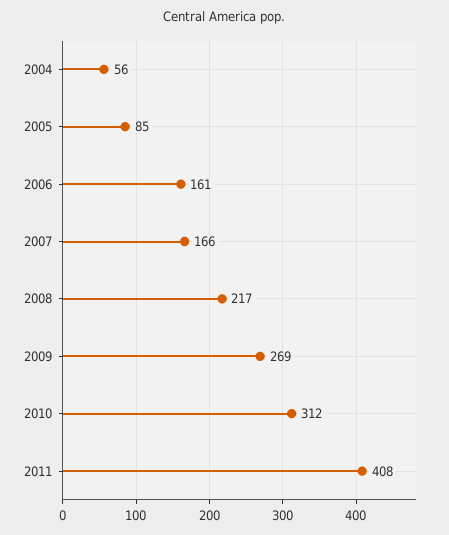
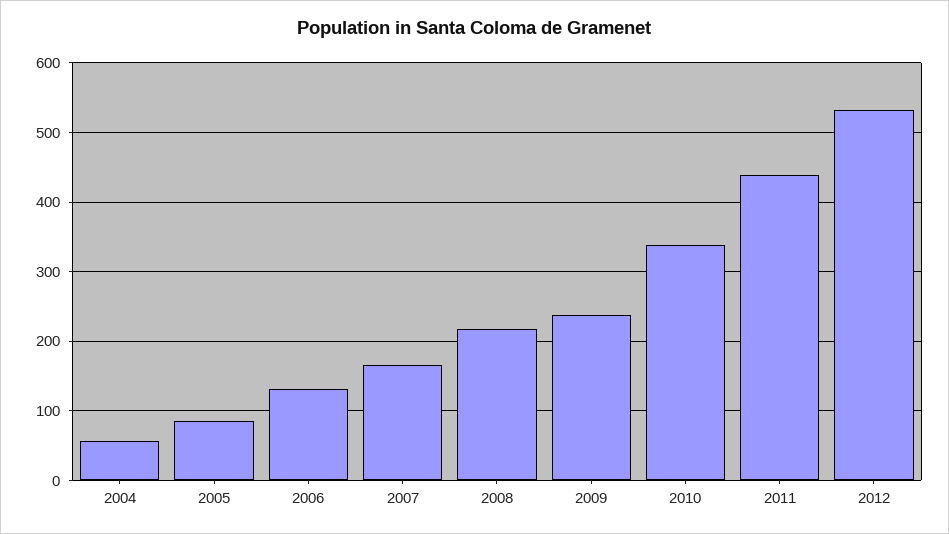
2006: 161 -> 130
2009: 269 -> 240
2010: 312 -> 340
2011: 408 -> 440
2012: none -> 530

